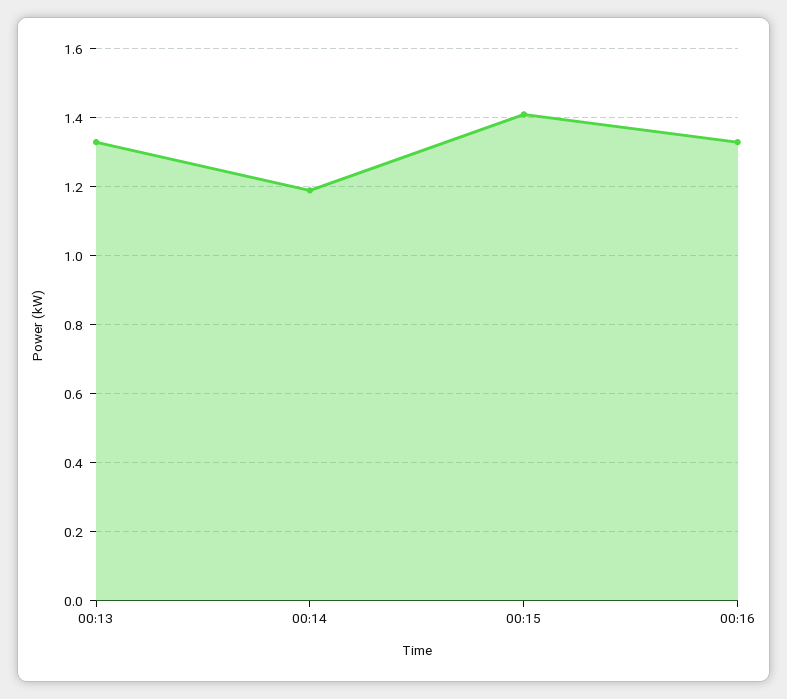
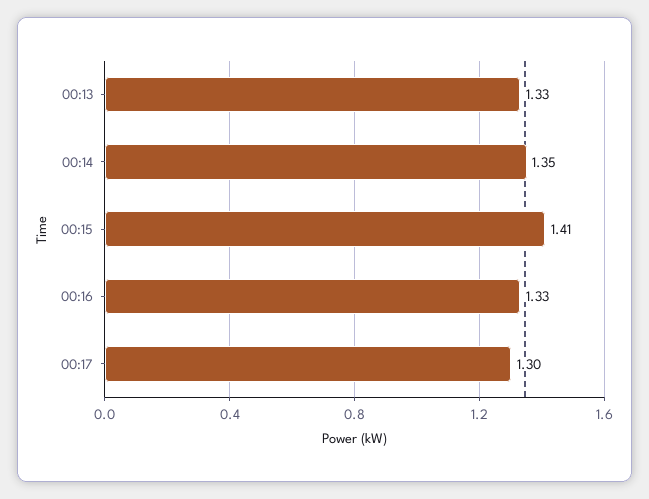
00:14: 1.2 -> 1.35
00:17: none -> 1.3

